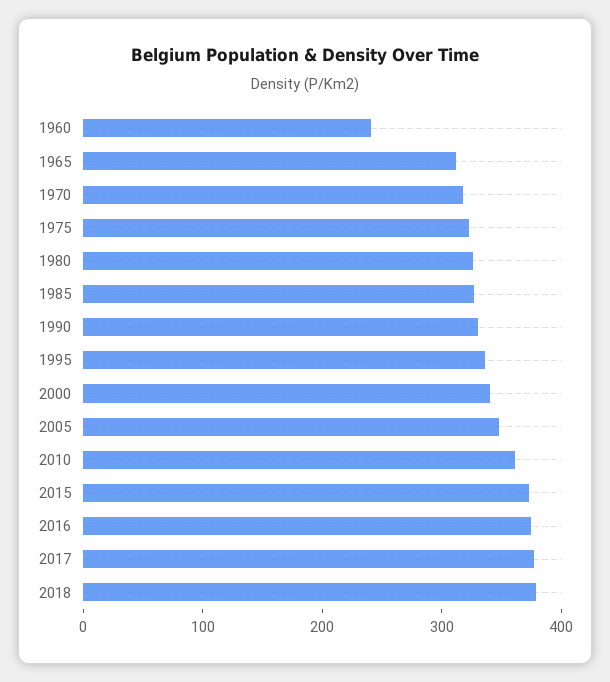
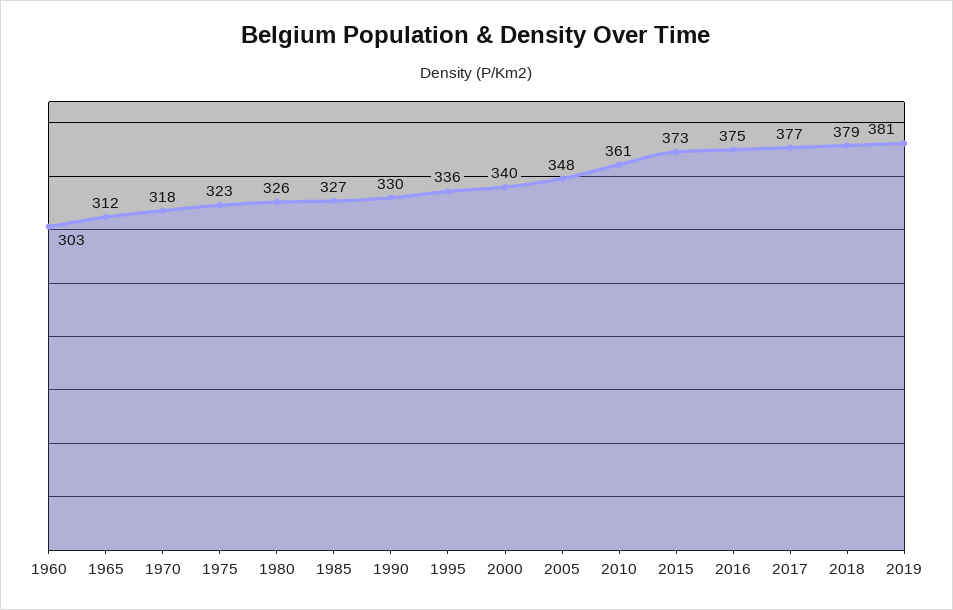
1960: 240 -> 303
2019: none -> 381

